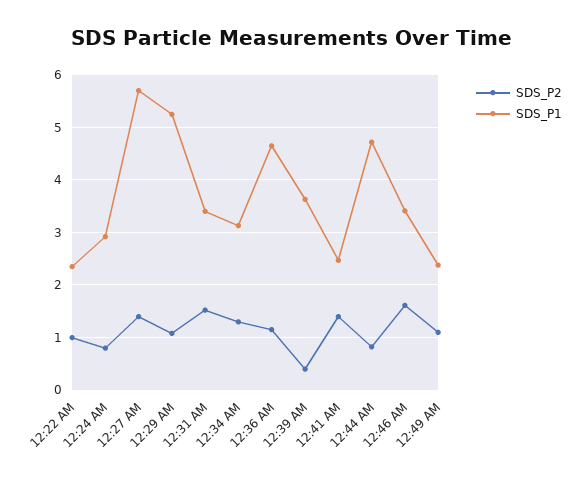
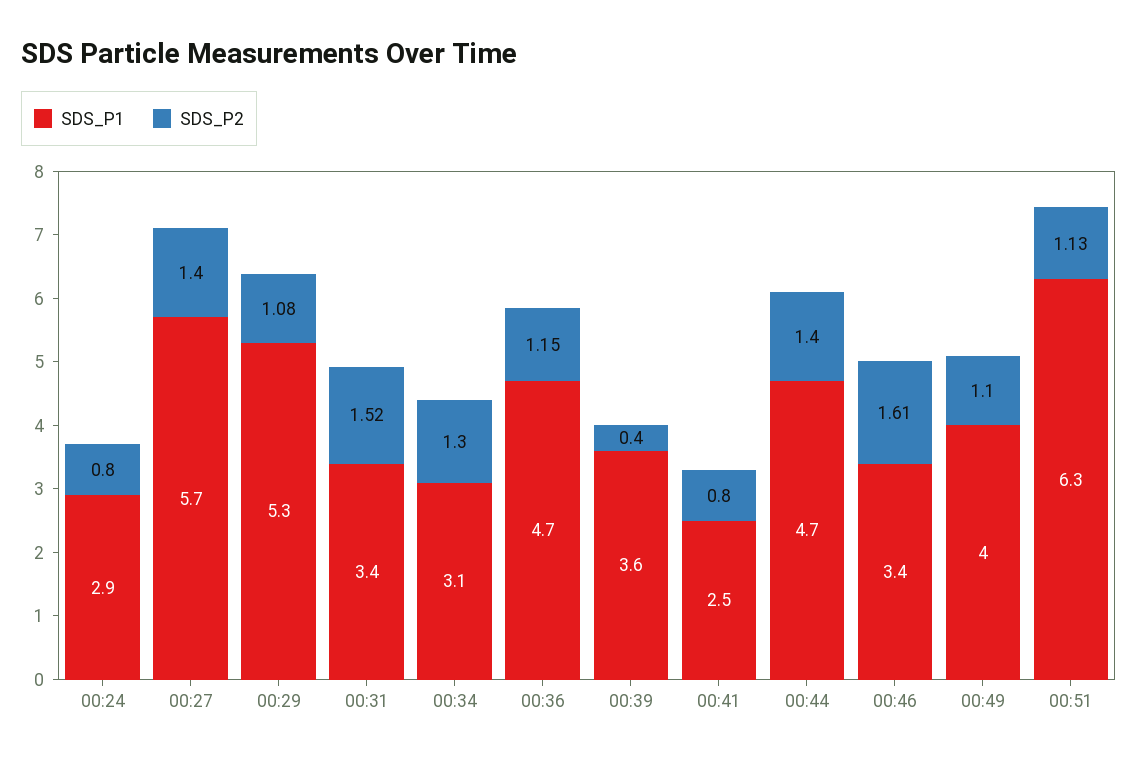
SDS_P2, 12:22 AM: 1 -> none
SDS_P1, 12:22 AM: 2.4 -> none
SDS_P2, 12:41 AM: 1.4 -> 0.8
SDS_P2, 12:44 AM: 0.8 -> 1.4
SDS_P1, 12:49 AM: 2.4 -> 4
SDS_P1, 00:51: none -> 6.3
SDS_P2, 00:51: none -> 1.13

